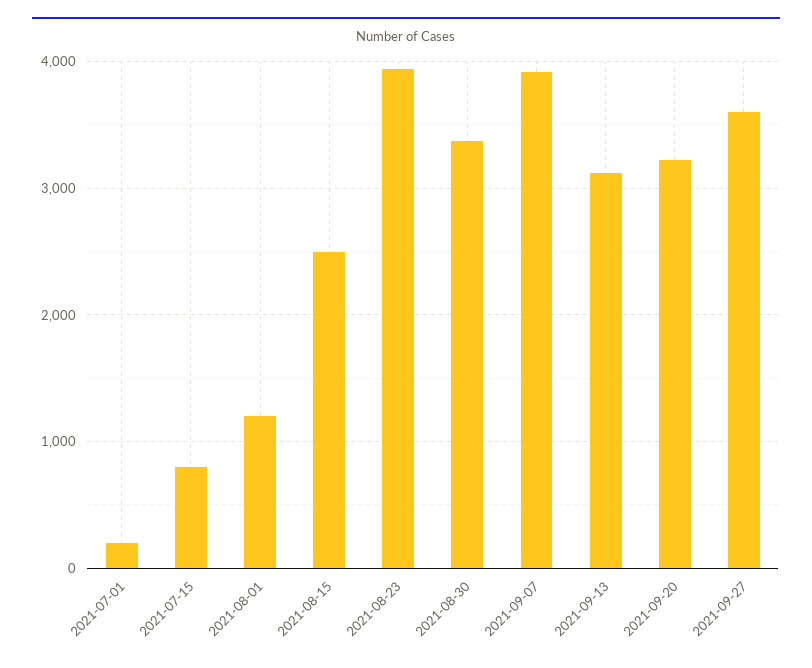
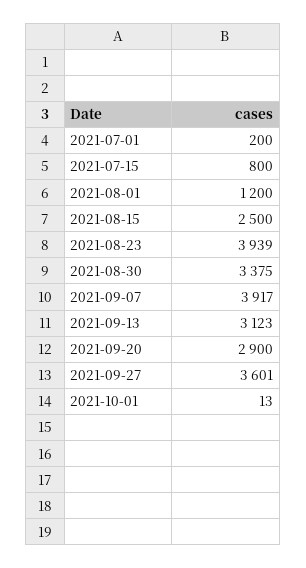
2021-09-20: 3200 -> 2900
2021-10-01: none -> 13

